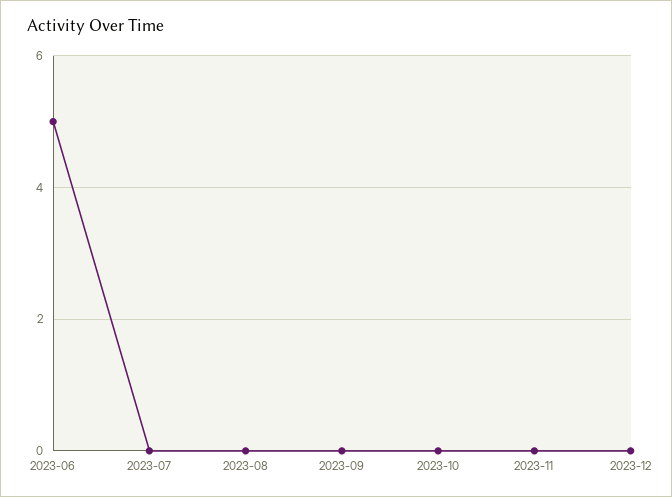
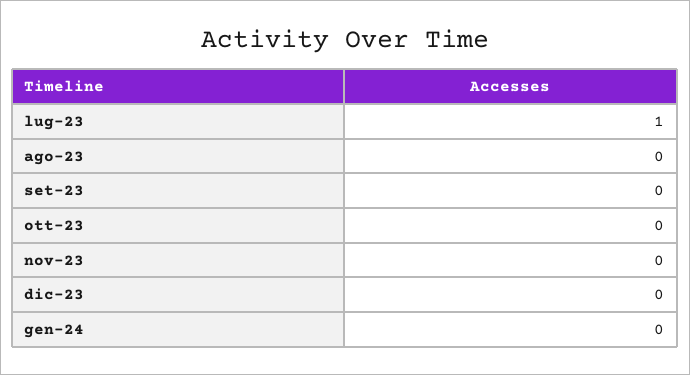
2023-06: 5 -> none
2023-07: 0 -> 1
gen-24: none -> 0

